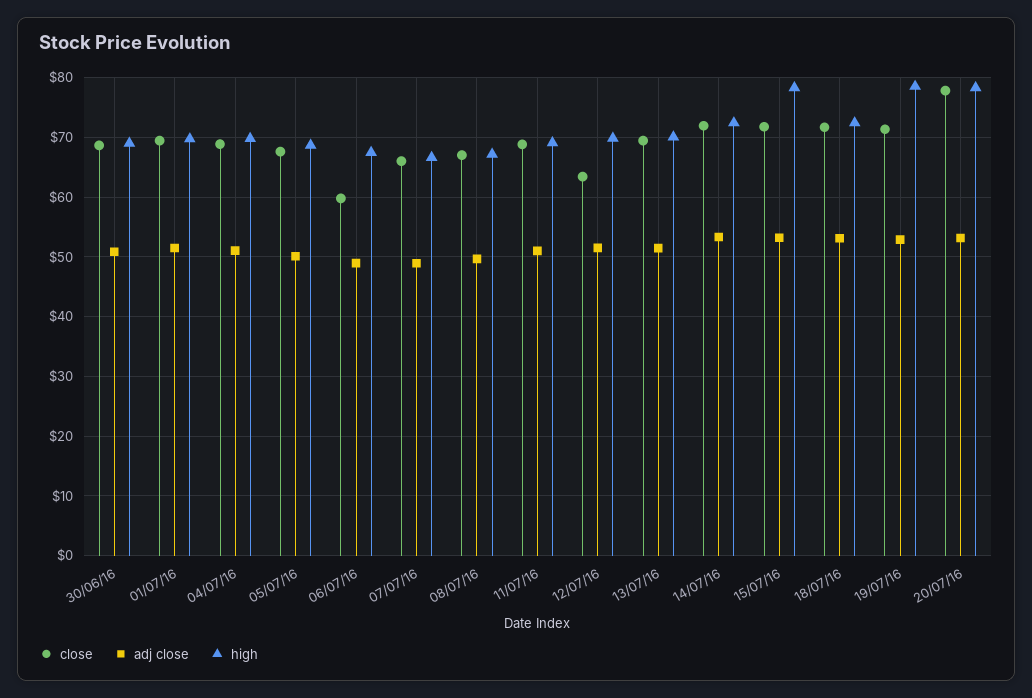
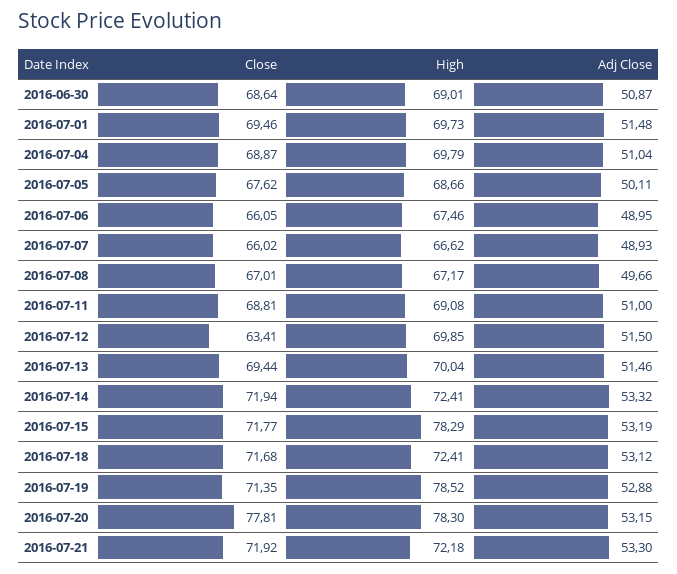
close, 06/07/16: 60 -> 66.05
close, 2016-07-21: none -> 71.92
high, 2016-07-21: none -> 72.18
adj close, 2016-07-21: none -> 53.3

